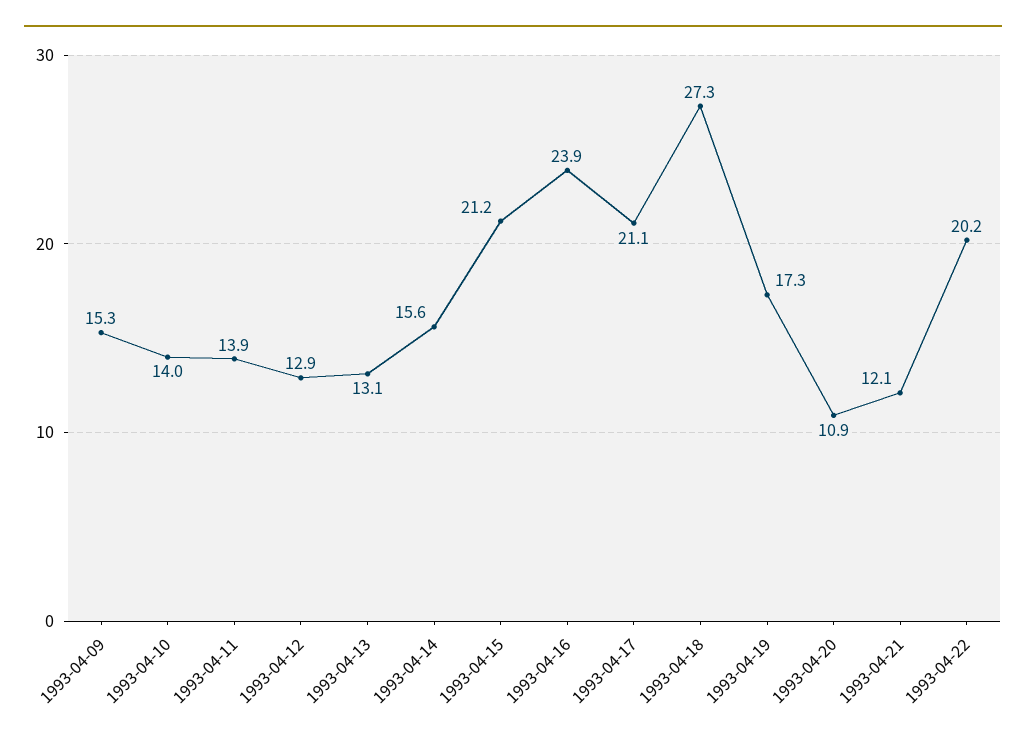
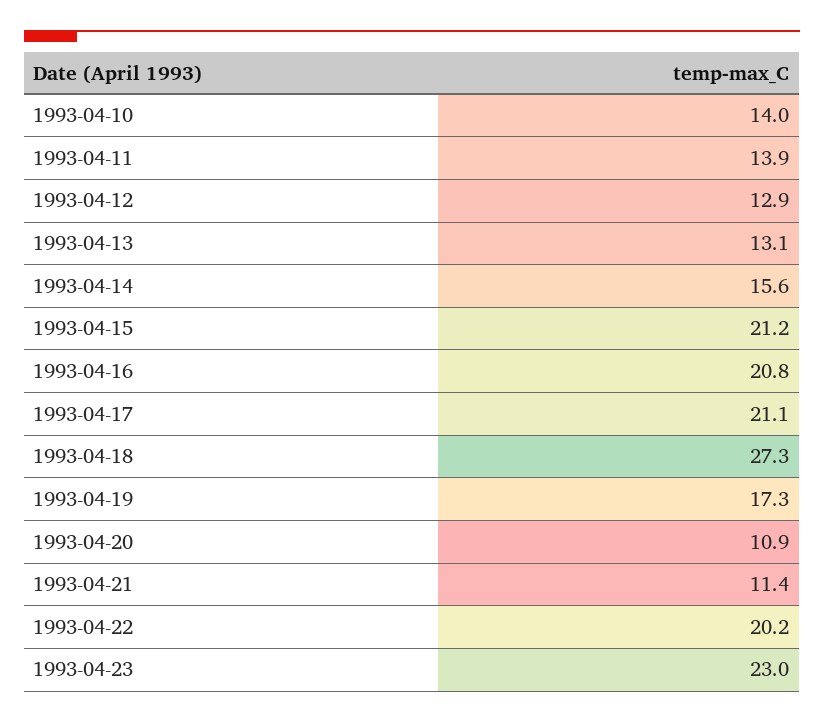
1993-04-09: 15.3 -> none
1993-04-16: 23.9 -> 20.8
1993-04-21: 12.1 -> 11.4
1993-04-23: none -> 23

